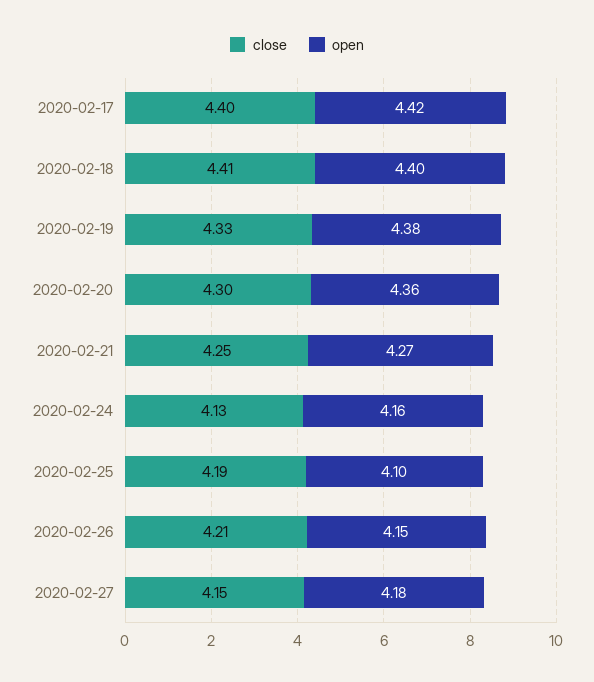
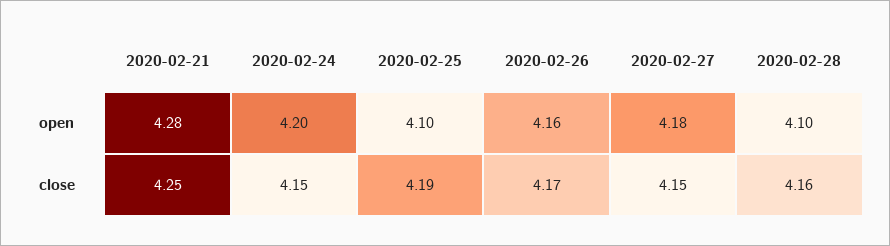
close, 2020-02-17: 4.4 -> none
open, 2020-02-17: 4.42 -> none
close, 2020-02-18: 4.41 -> none
open, 2020-02-18: 4.4 -> none
close, 2020-02-19: 4.33 -> none
open, 2020-02-19: 4.38 -> none
close, 2020-02-20: 4.3 -> none
open, 2020-02-20: 4.36 -> none
open, 2020-02-21: 4.27 -> 4.28
close, 2020-02-24: 4.13 -> 4.15
open, 2020-02-24: 4.16 -> 4.2
close, 2020-02-26: 4.21 -> 4.17
open, 2020-02-26: 4.15 -> 4.16
open, 2020-02-28: none -> 4.1
close, 2020-02-28: none -> 4.16

